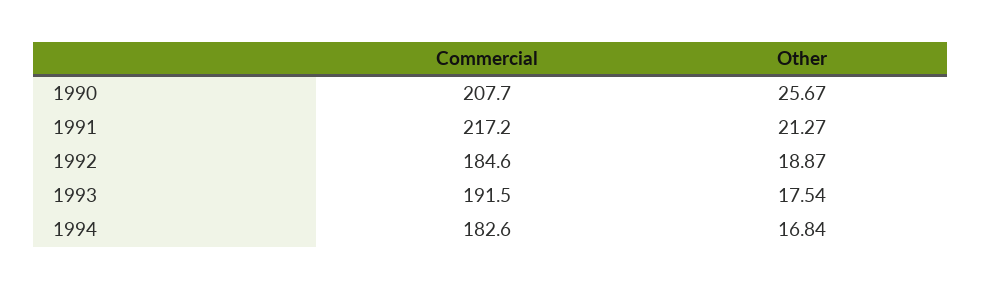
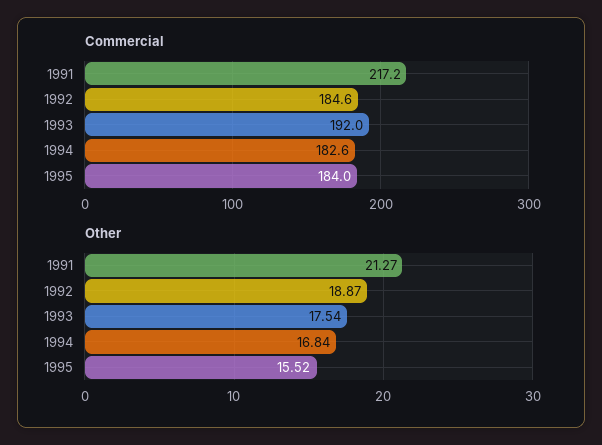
Commercial, 1990: 207.7 -> none
Other, 1990: 25.67 -> none
Commercial, 1993: 191.5 -> 192
Commercial, 1995: none -> 184
Other, 1995: none -> 15.52

